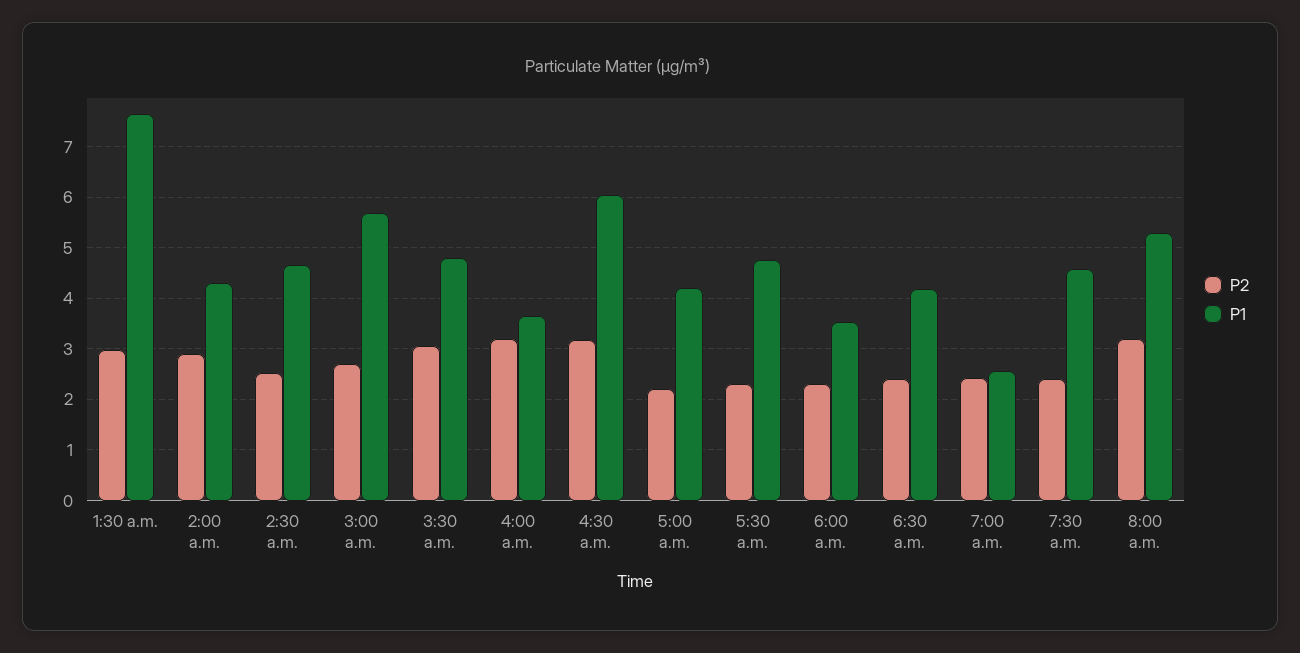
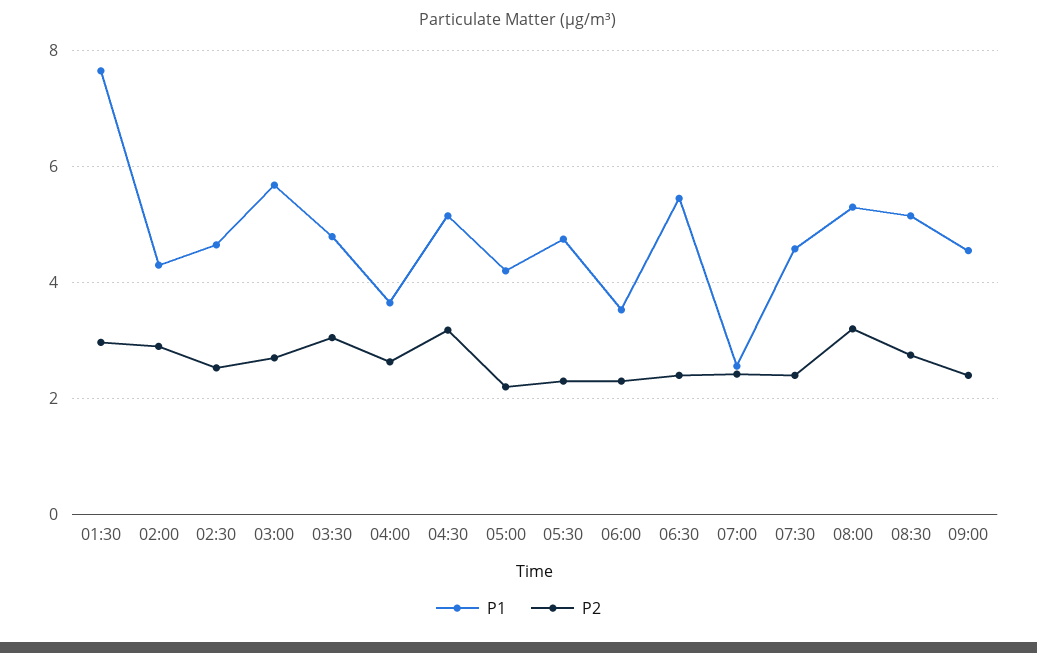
P2, 4:00 a.m.: 3.2 -> 2.6
P1, 4:30 a.m.: 6 -> 5.2
P1, 6:30 a.m.: 4.2 -> 5.4
P1, 08:30: none -> 5.2
P2, 08:30: none -> 2.8
P1, 09:00: none -> 4.6
P2, 09:00: none -> 2.4

